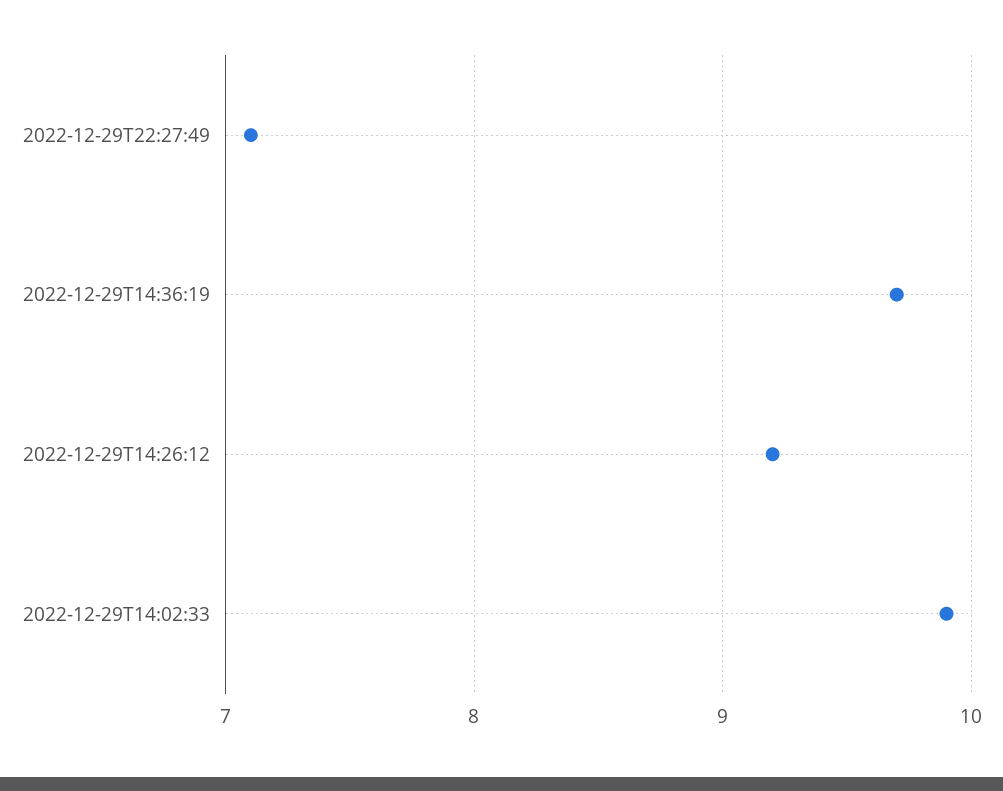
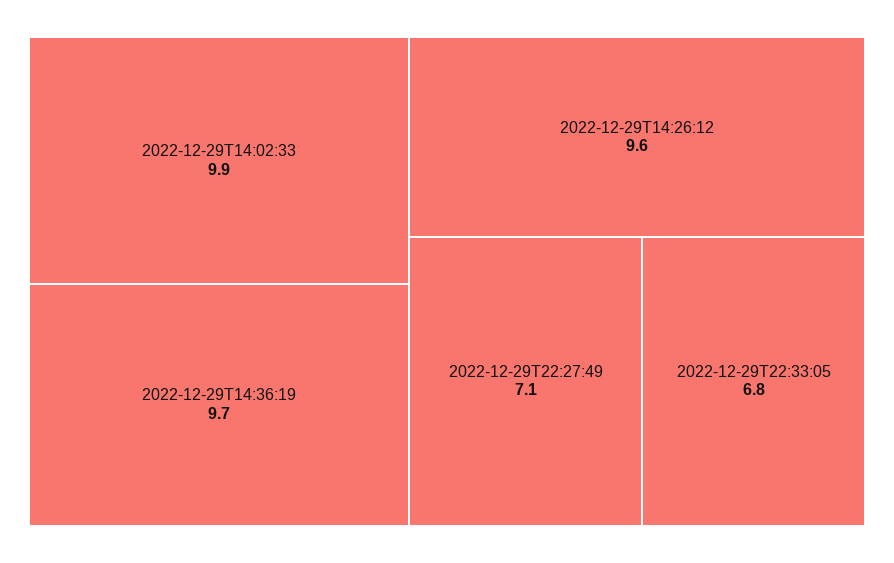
2022-12-29T14:26:12: 9.2 -> 9.6
2022-12-29T22:33:05: none -> 6.8

